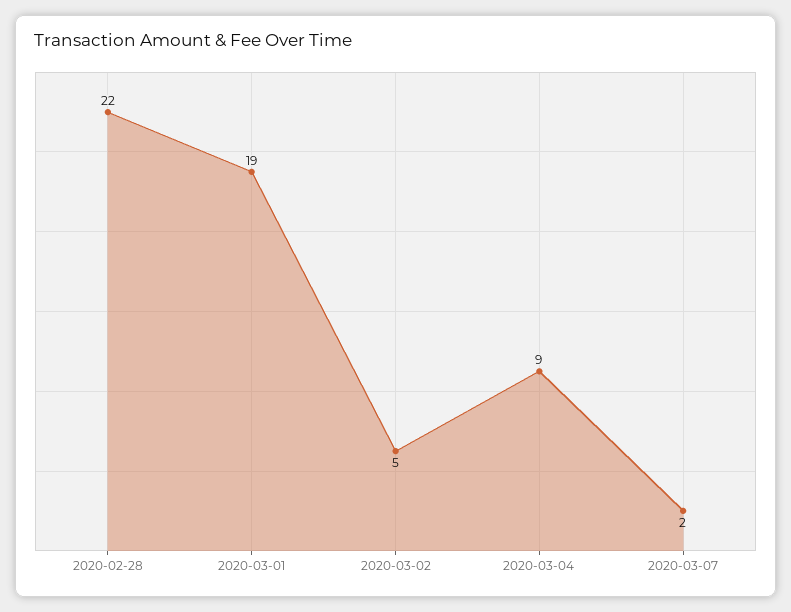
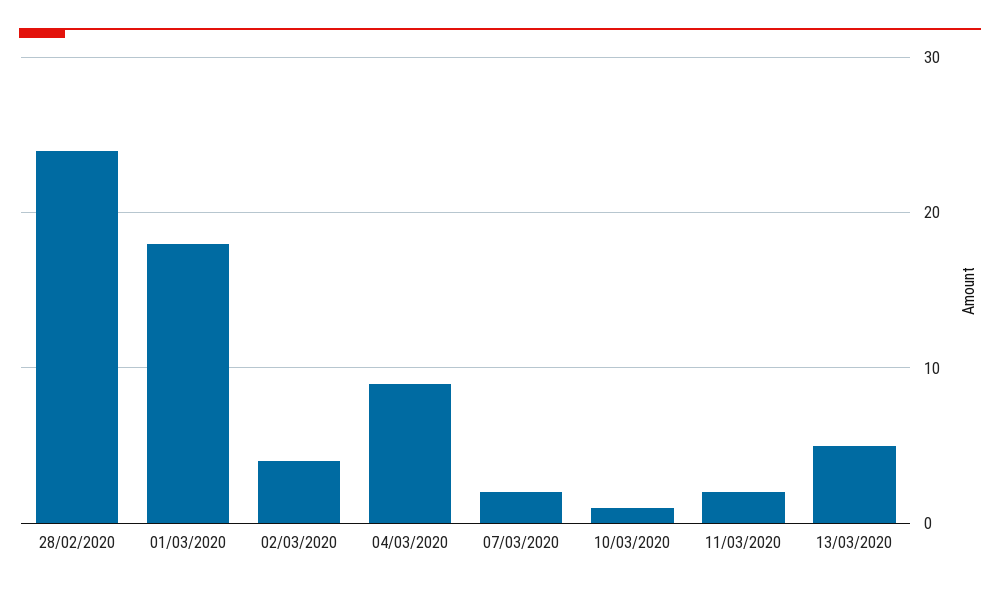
2020-02-28: 22 -> 24
2020-03-01: 19 -> 18
2020-03-02: 5 -> 4
10/03/2020: none -> 1
11/03/2020: none -> 2
13/03/2020: none -> 5

